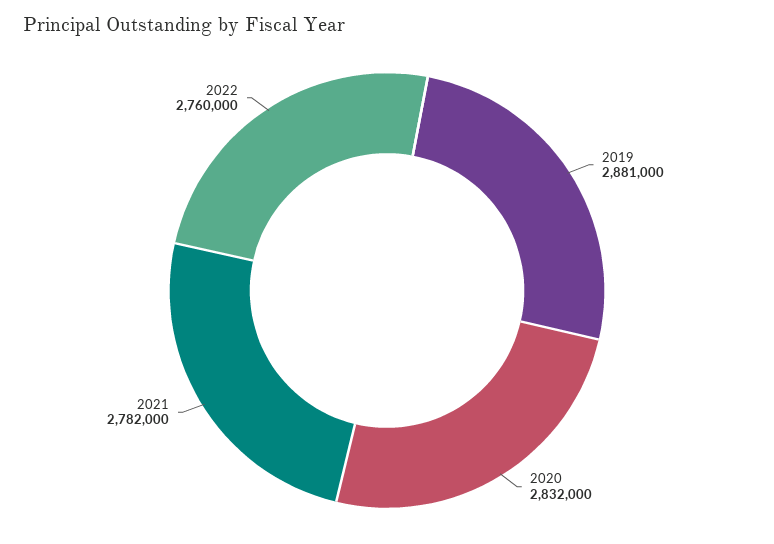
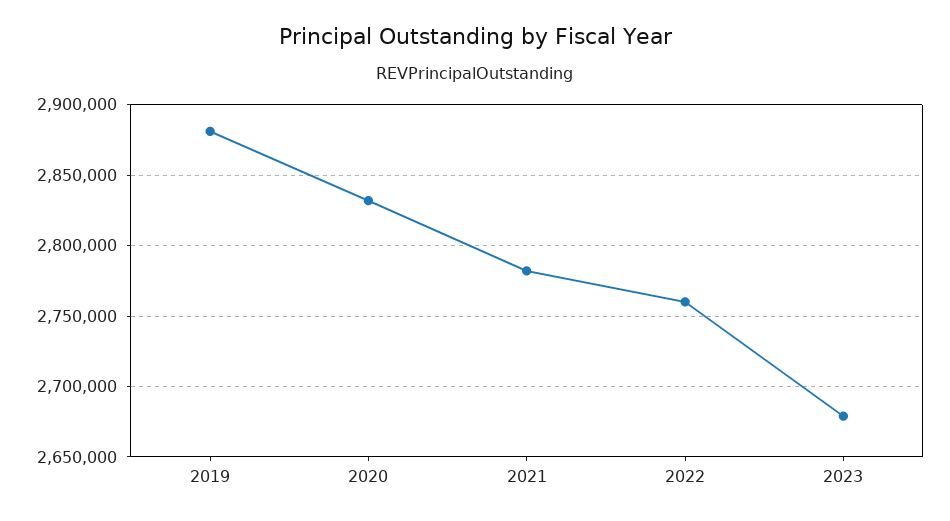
2023: none -> 2680000

